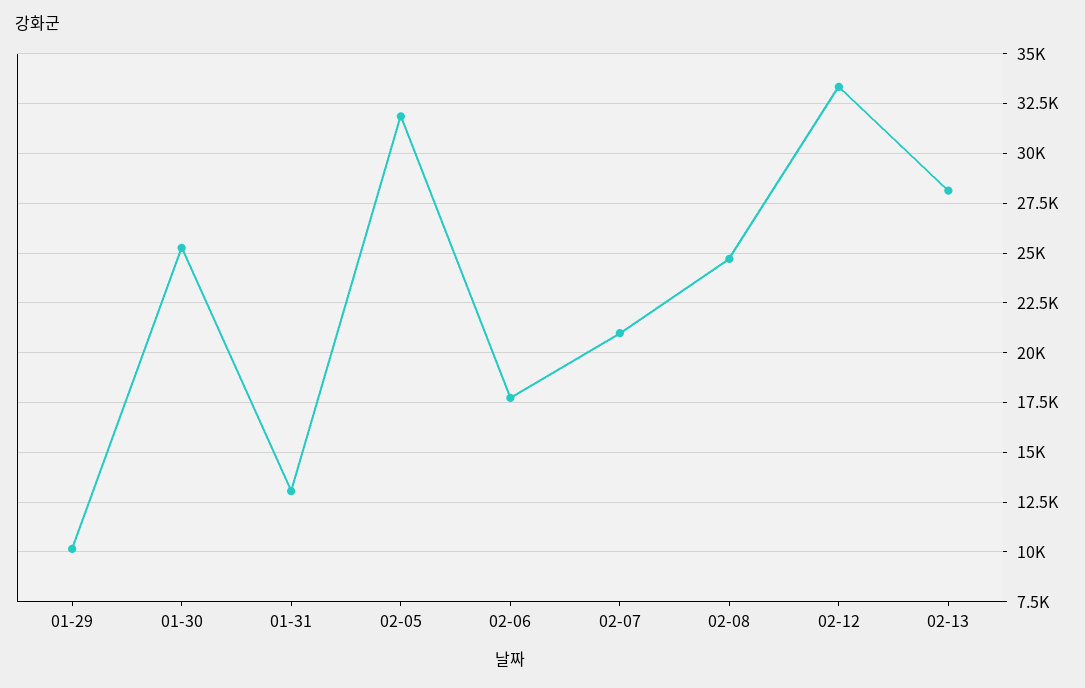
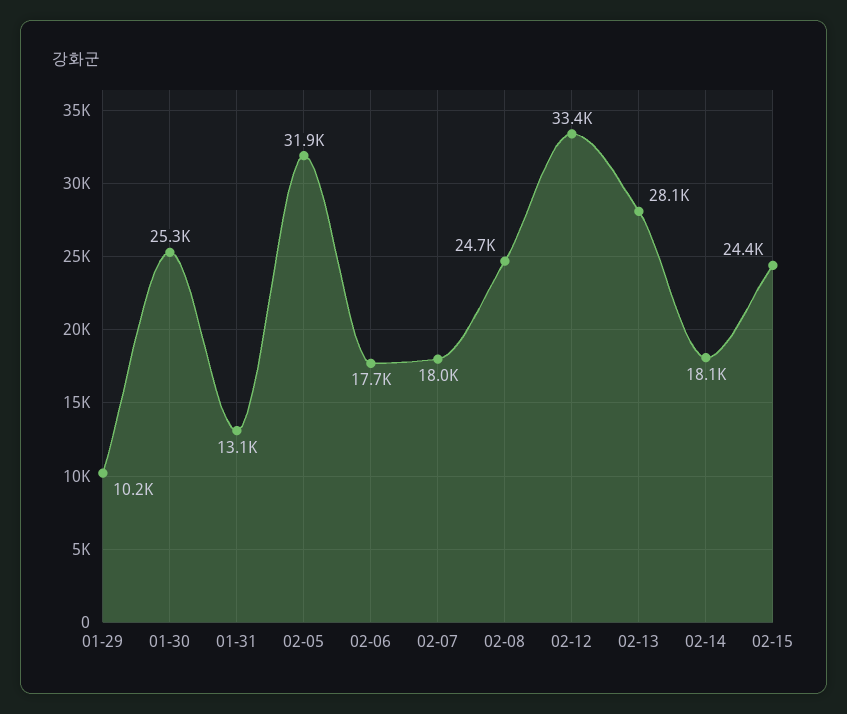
02-07: 21000 -> 18000
02-14: none -> 18100
02-15: none -> 24400

